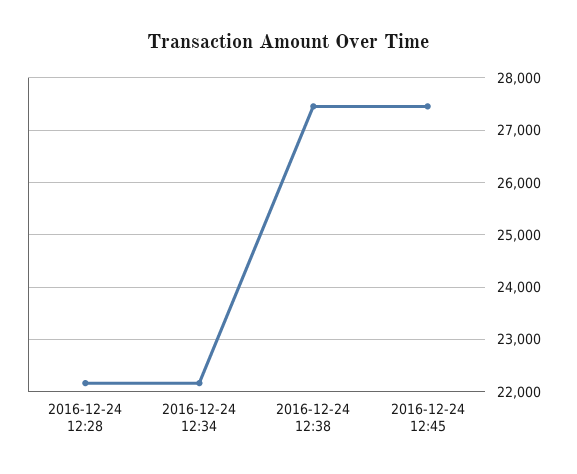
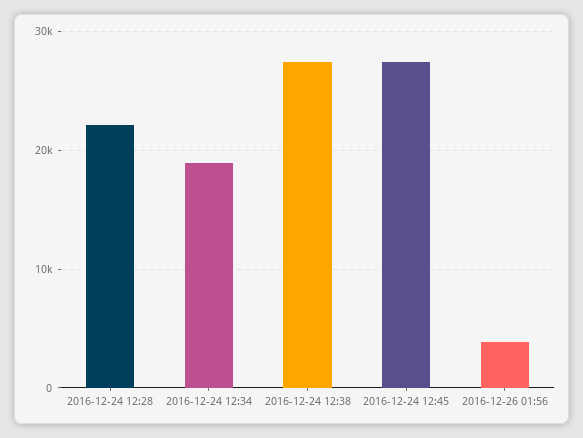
2016-12-24 12:34: 22200 -> 19000
2016-12-26 01:56: none -> 4000

